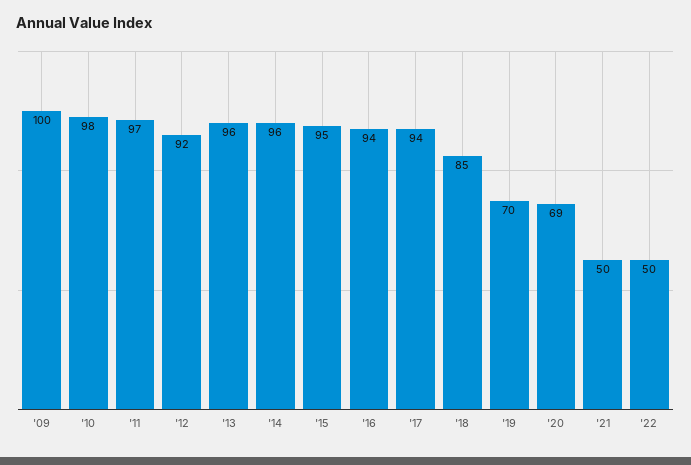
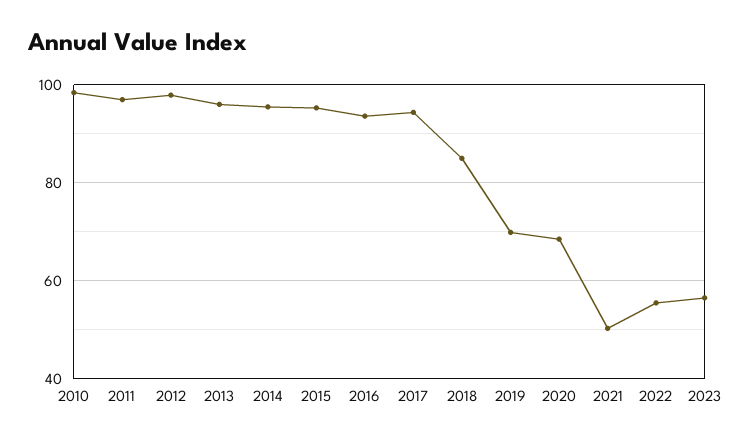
'09: 100 -> none
'12: 92 -> 98
'22: 50 -> 56
2023: none -> 56

